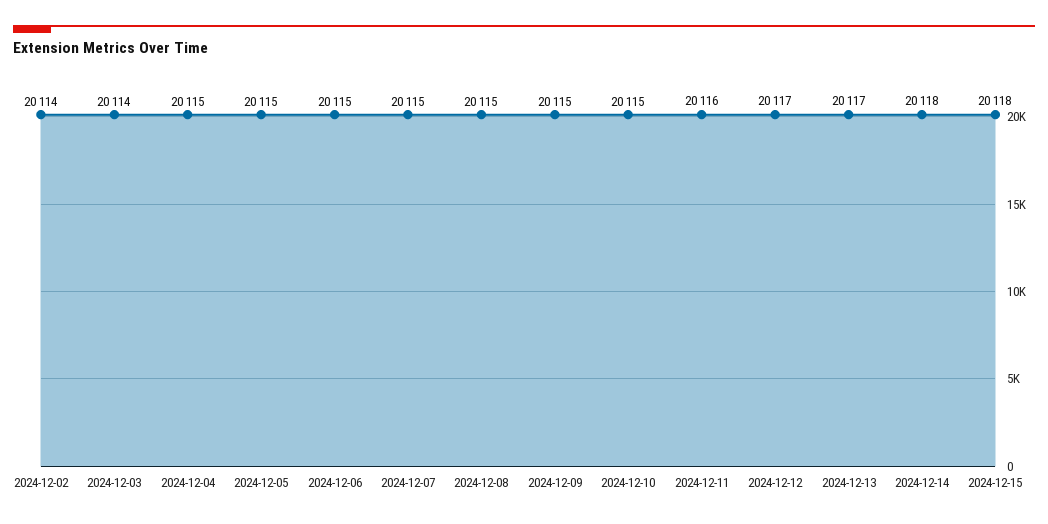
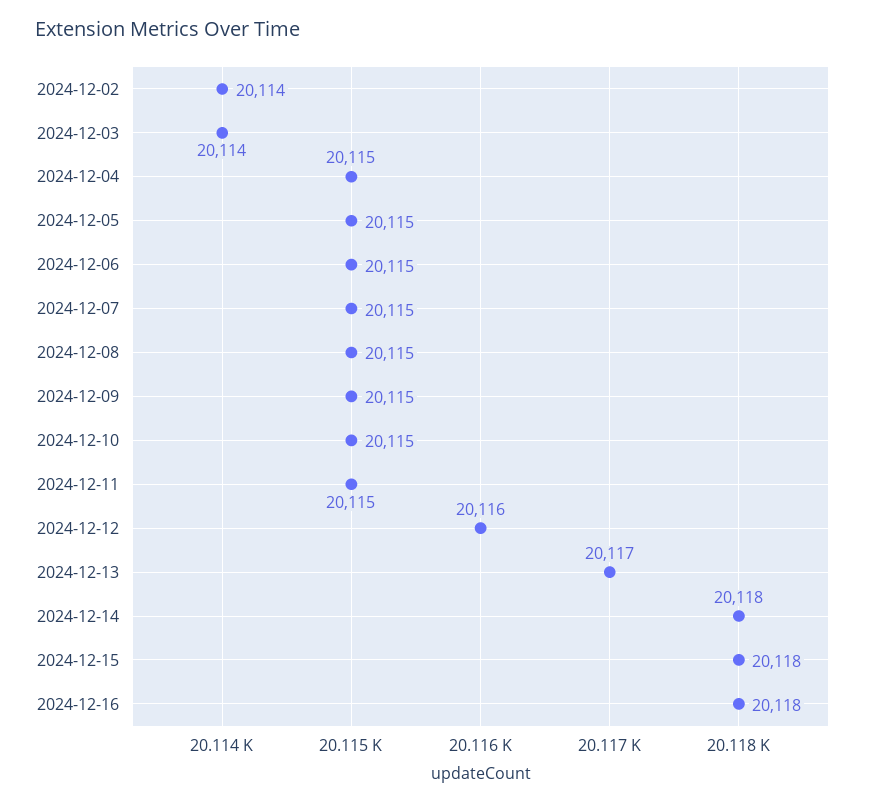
2024-12-11: 20116 -> 20115
2024-12-12: 20117 -> 20116
2024-12-16: none -> 20118

